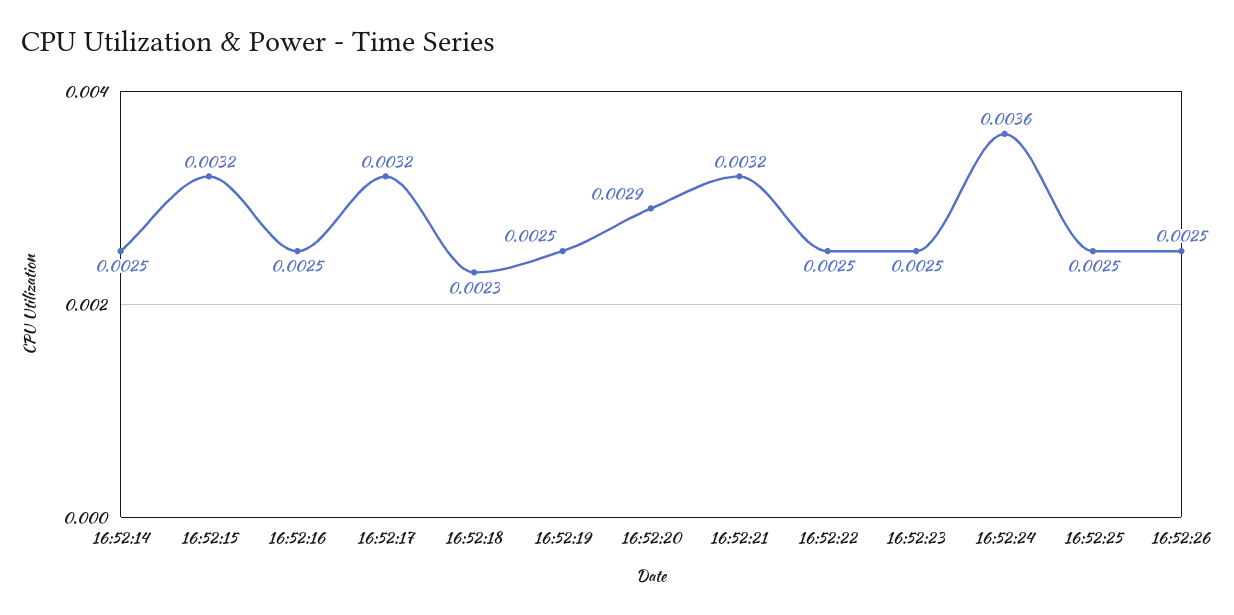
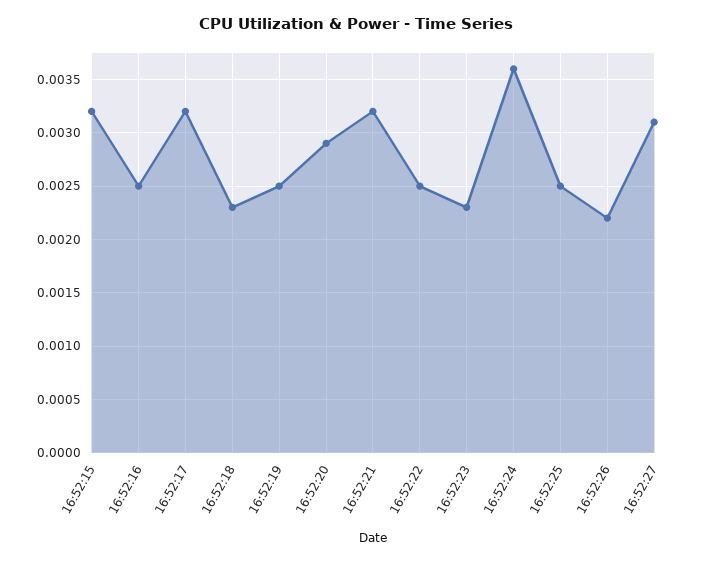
16:52:14: 0.0025 -> none
16:52:23: 0.0025 -> 0.0023
16:52:26: 0.0025 -> 0.0022
16:52:27: none -> 0.0031

